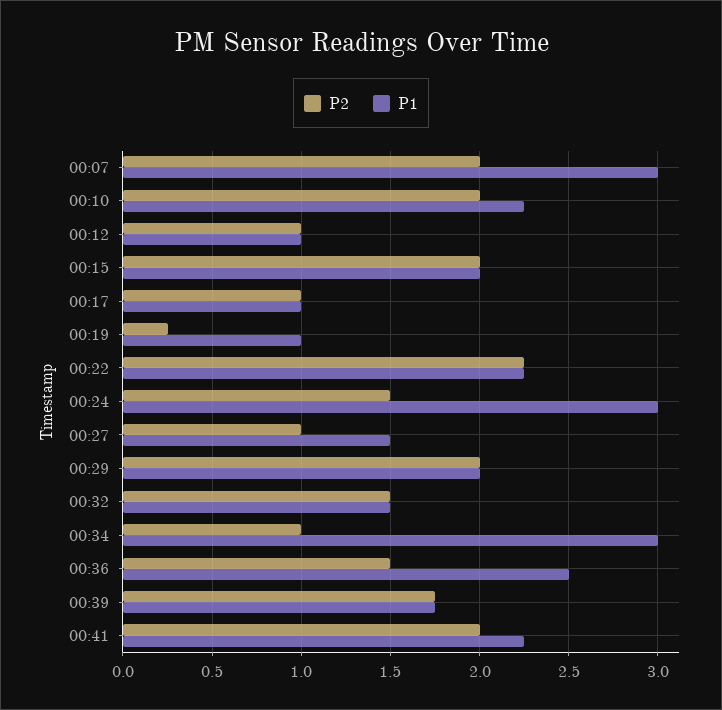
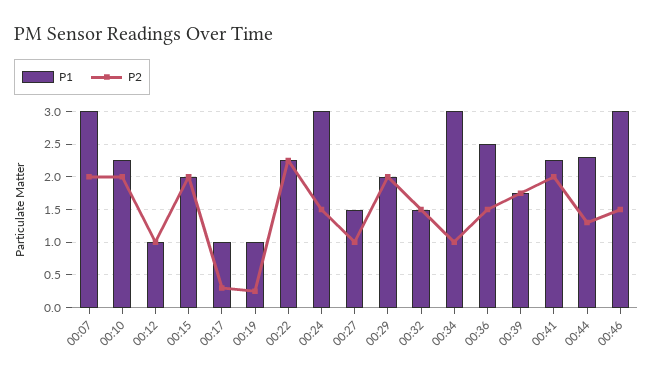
P2, 00:17: 1 -> 0.3
P1, 00:44: none -> 2.3
P2, 00:44: none -> 1.3
P1, 00:46: none -> 3
P2, 00:46: none -> 1.5

